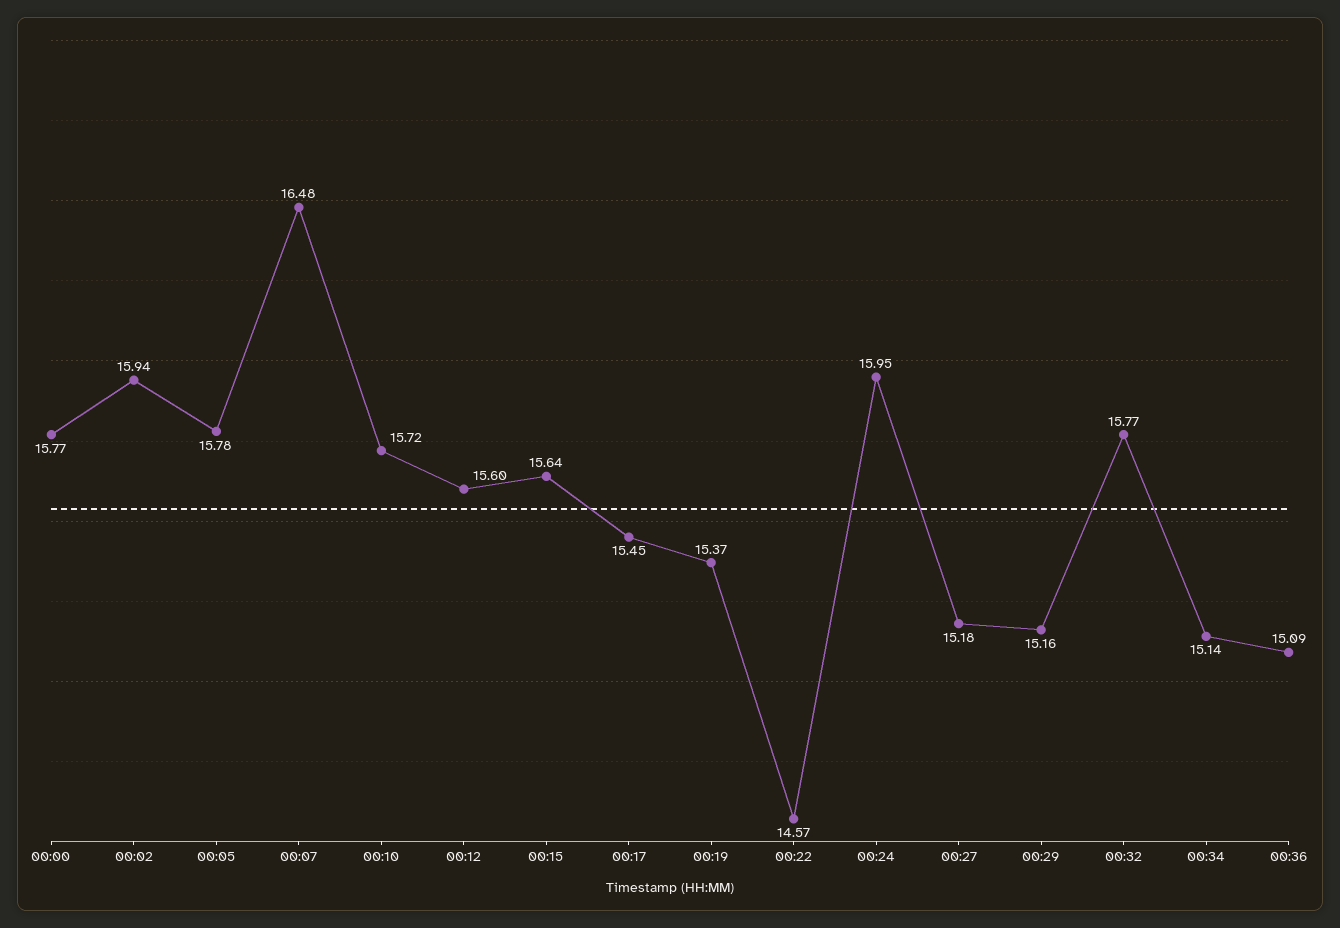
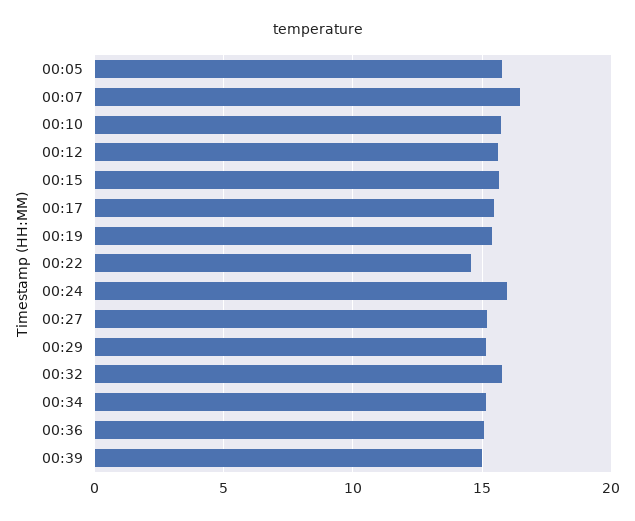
00:00: 15.77 -> none
00:02: 15.94 -> none
00:39: none -> 15

